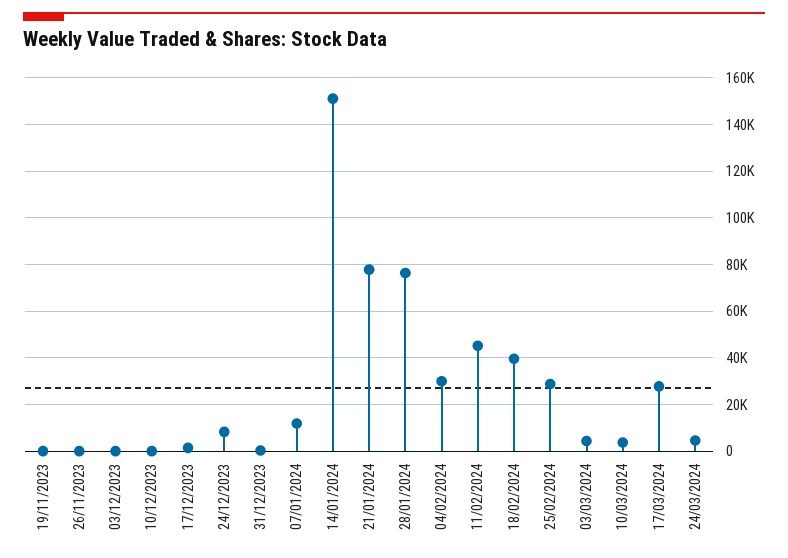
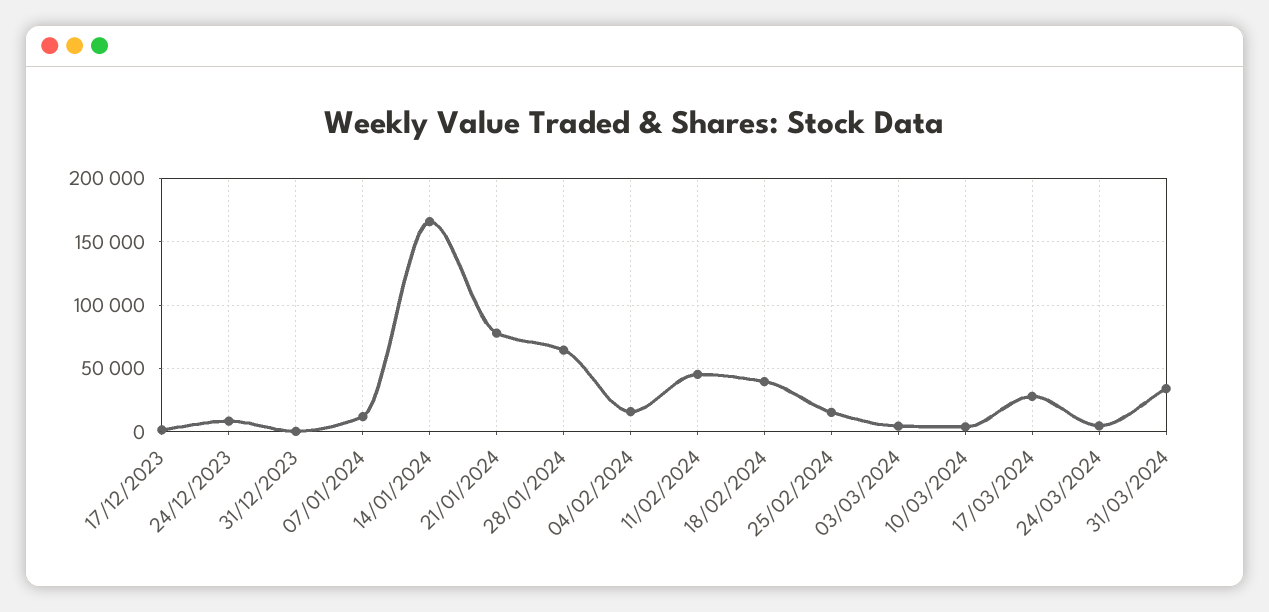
19/11/2023: 0 -> none
26/11/2023: 0 -> none
03/12/2023: 0 -> none
10/12/2023: 0 -> none
14/01/2024: 150000 -> 165000
28/01/2024: 75000 -> 65000
04/02/2024: 30000 -> 15000
25/02/2024: 30000 -> 15000
31/03/2024: none -> 35000

